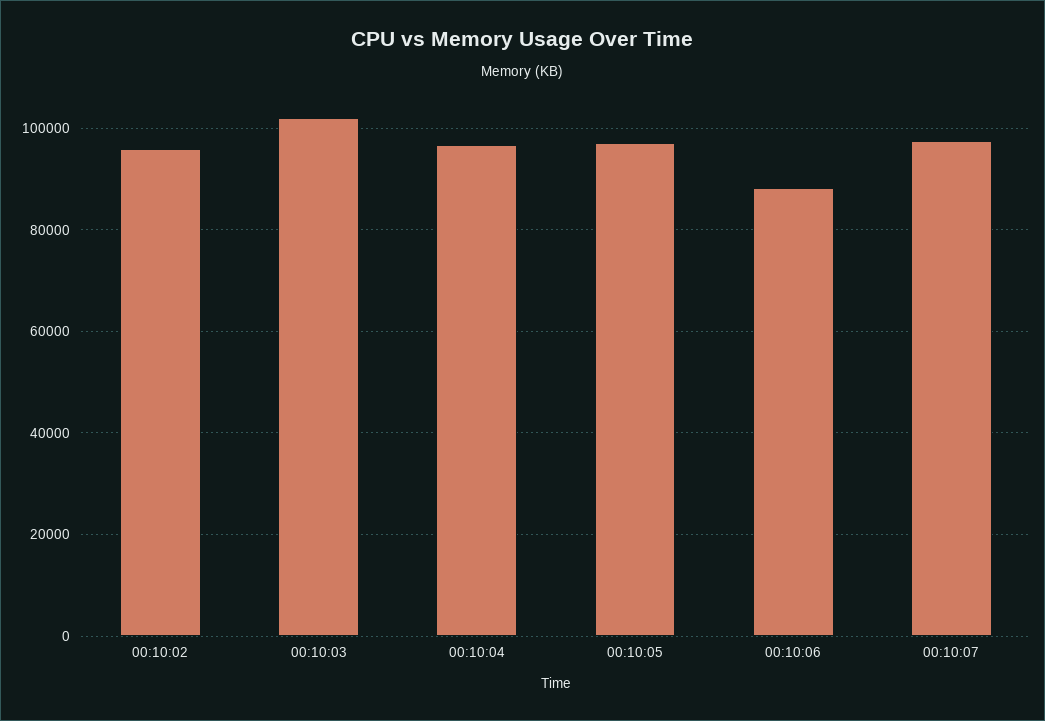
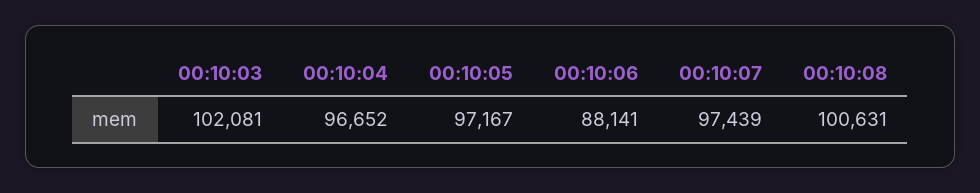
00:10:02: 96000 -> none
00:10:08: none -> 100631

